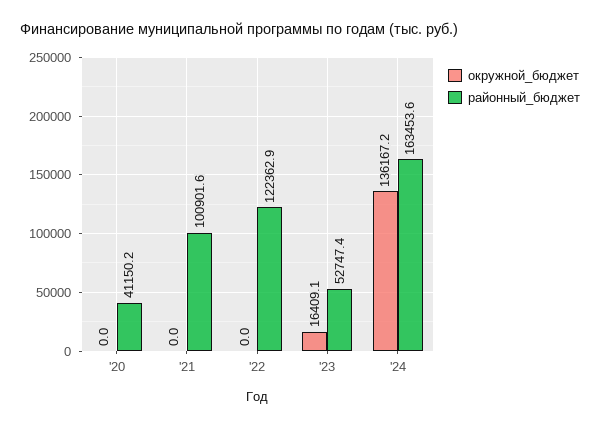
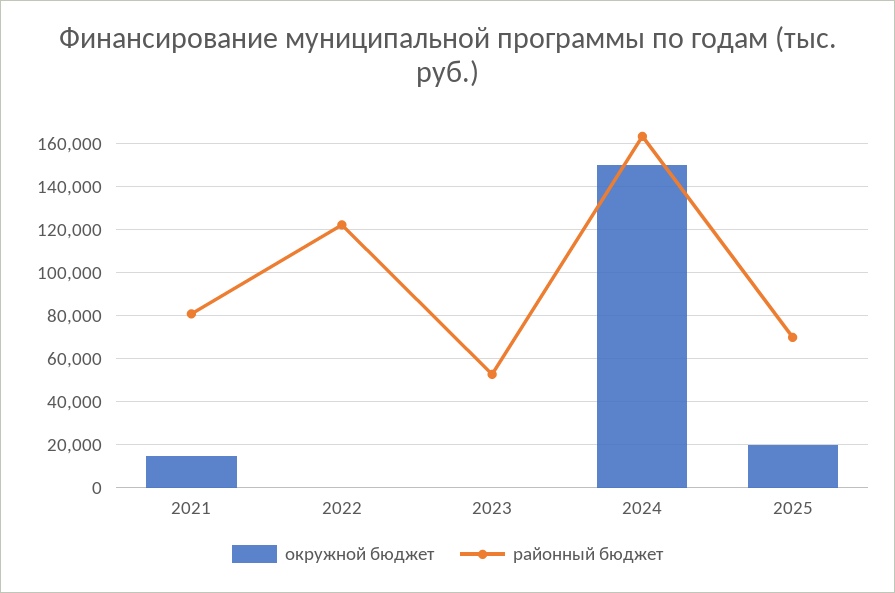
окружной_бюджет, '20: 0 -> none
районный_бюджет, '20: 41150.2 -> none
окружной_бюджет, '21: 0 -> 15000
районный_бюджет, '21: 100901.6 -> 80000
окружной_бюджет, '23: 16409.1 -> 0
окружной_бюджет, '24: 136167.2 -> 150000
окружной_бюджет, 2025: none -> 20000
районный_бюджет, 2025: none -> 70000

